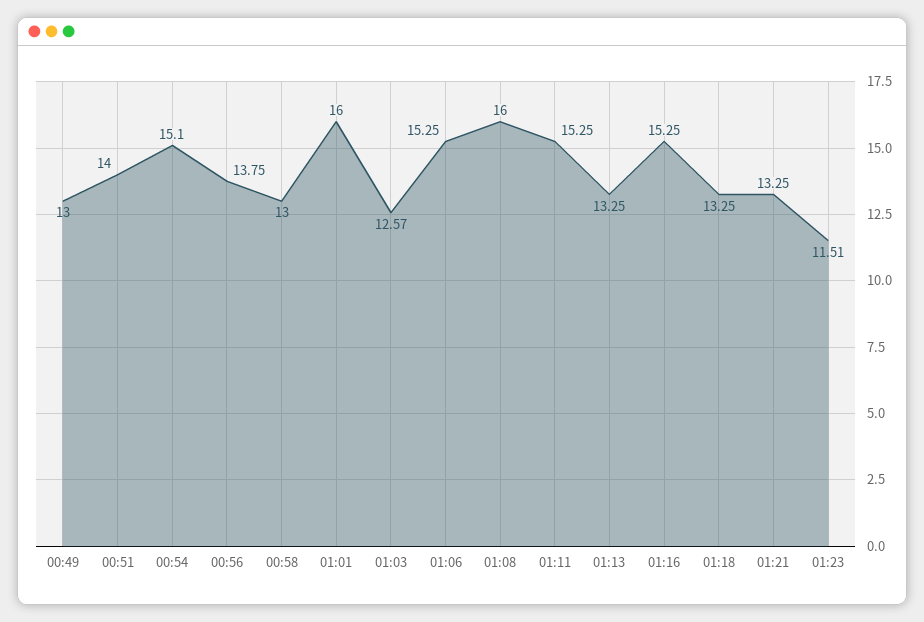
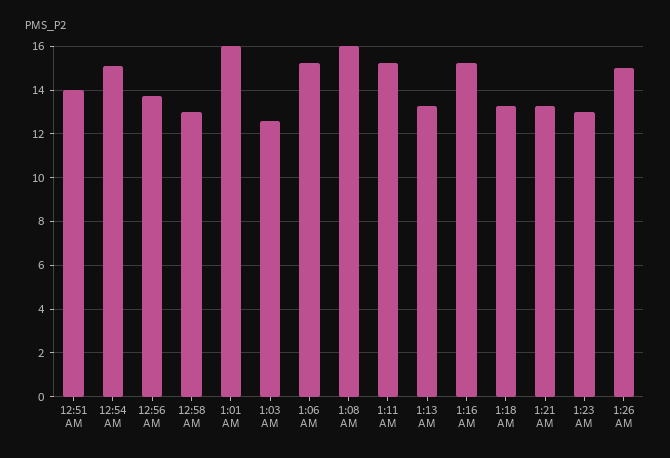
00:49: 13 -> none
01:23: 11.51 -> 13
1:26 AM: none -> 15

